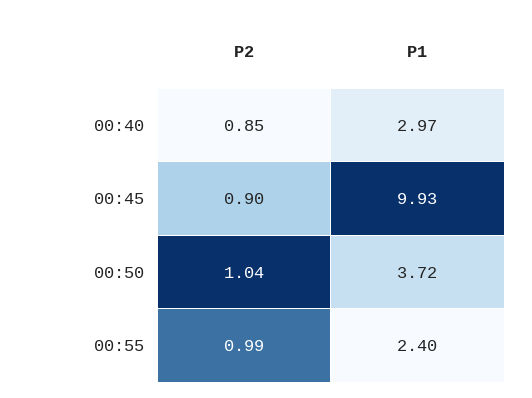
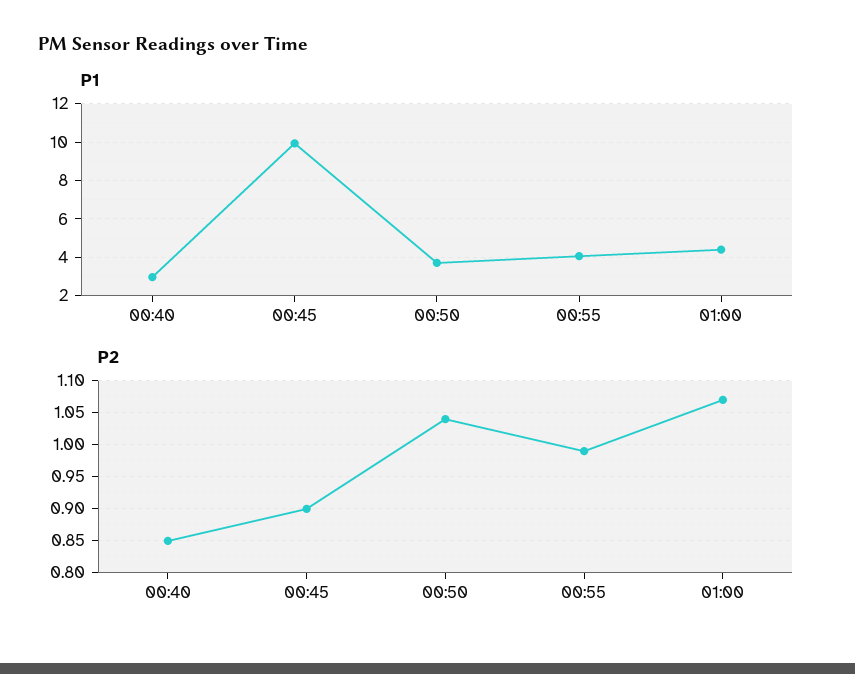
P1, 00:55: 2.4 -> 4
P1, 01:00: none -> 4.5
P2, 01:00: none -> 1.07

